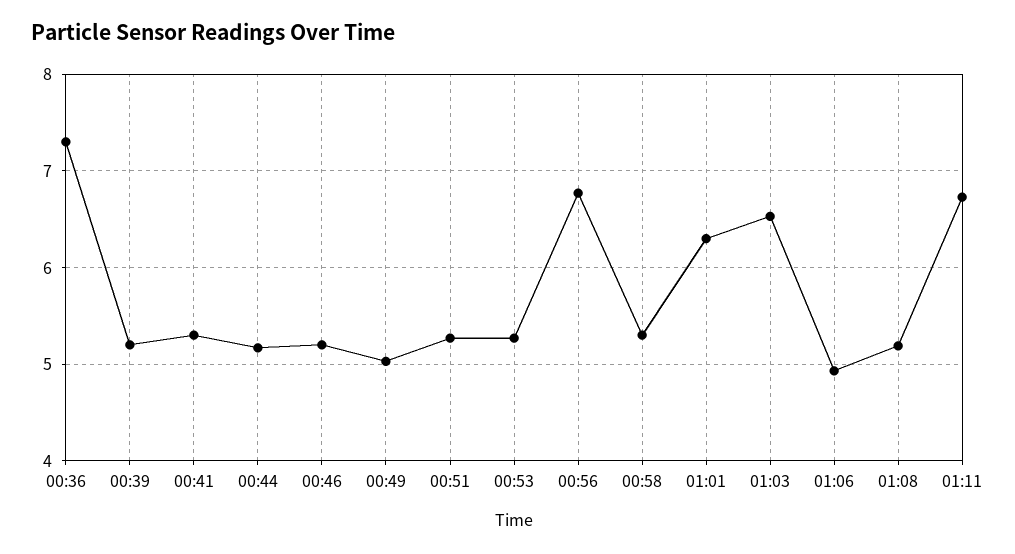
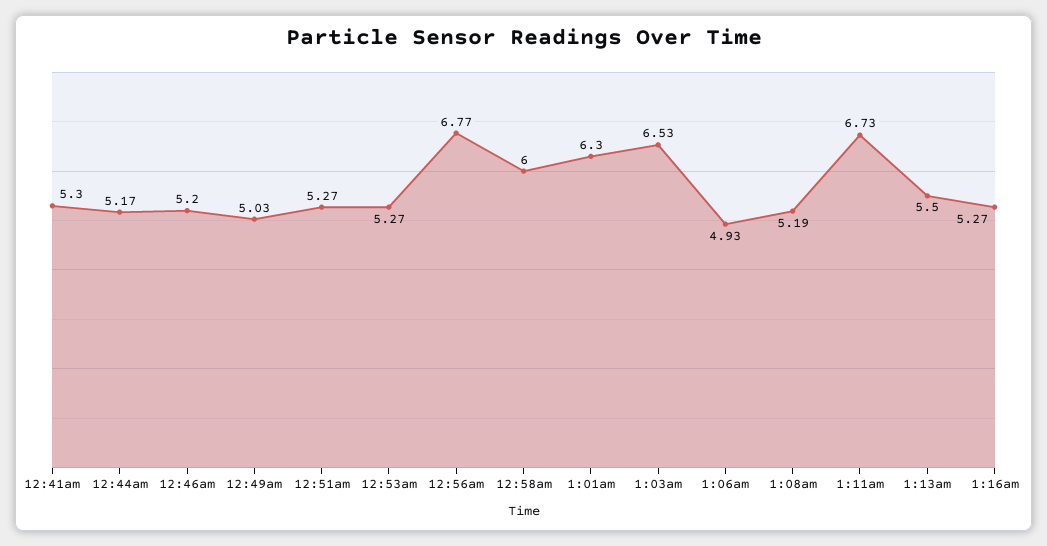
00:36: 7.3 -> none
00:39: 5.2 -> none
00:58: 5.3 -> 6
1:13am: none -> 5.5
1:16am: none -> 5.27

